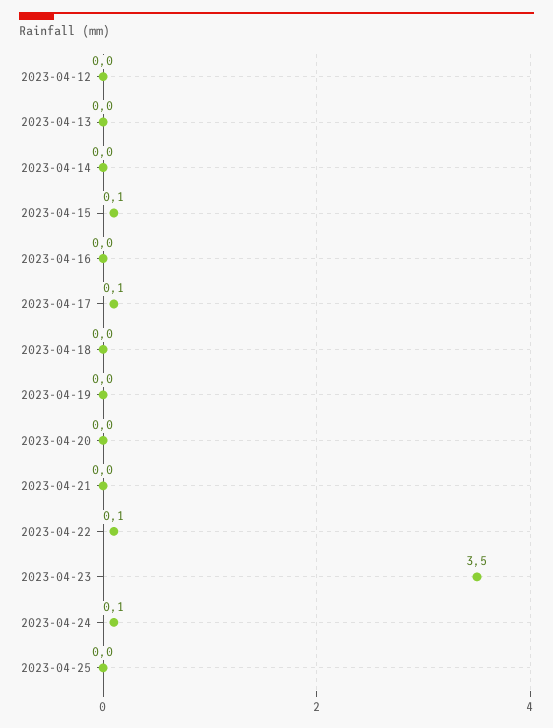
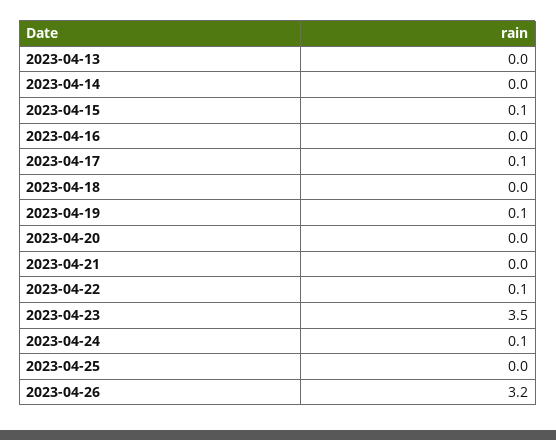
2023-04-12: 0 -> none
2023-04-19: 0 -> 0.1
2023-04-26: none -> 3.2

